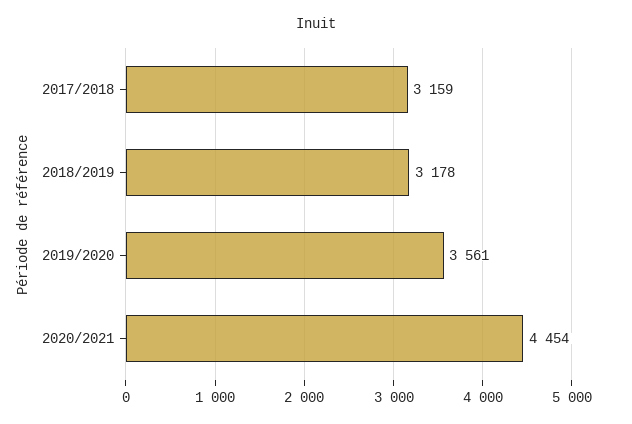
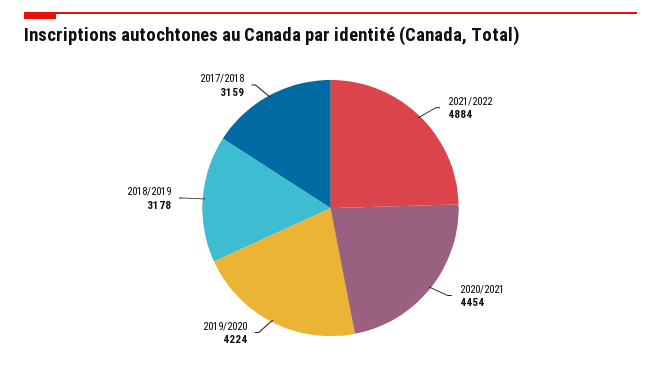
2019/2020: 3561 -> 4224
2021/2022: none -> 4884

